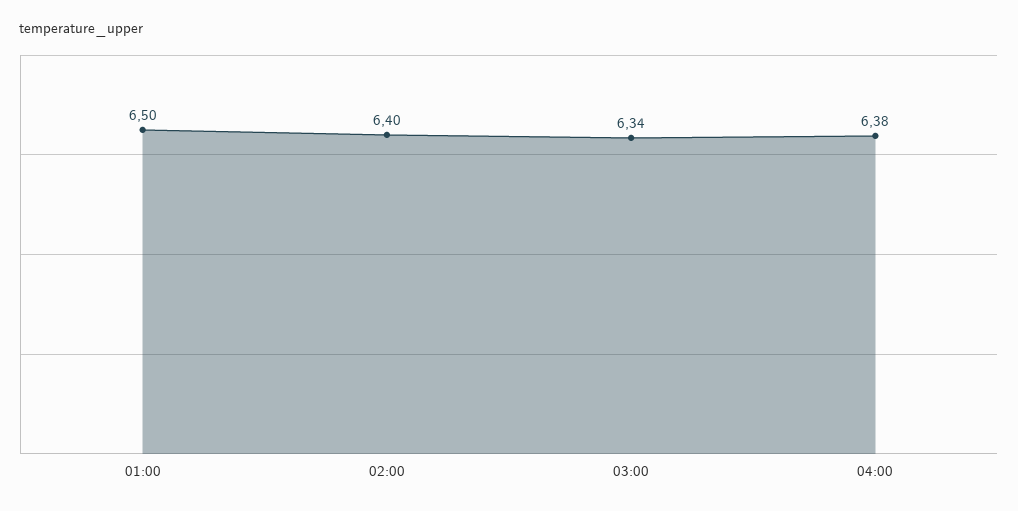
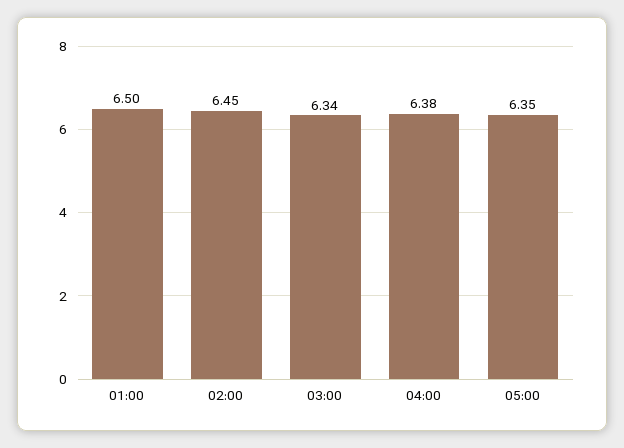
02:00: 6.4 -> 6.45
05:00: none -> 6.35

